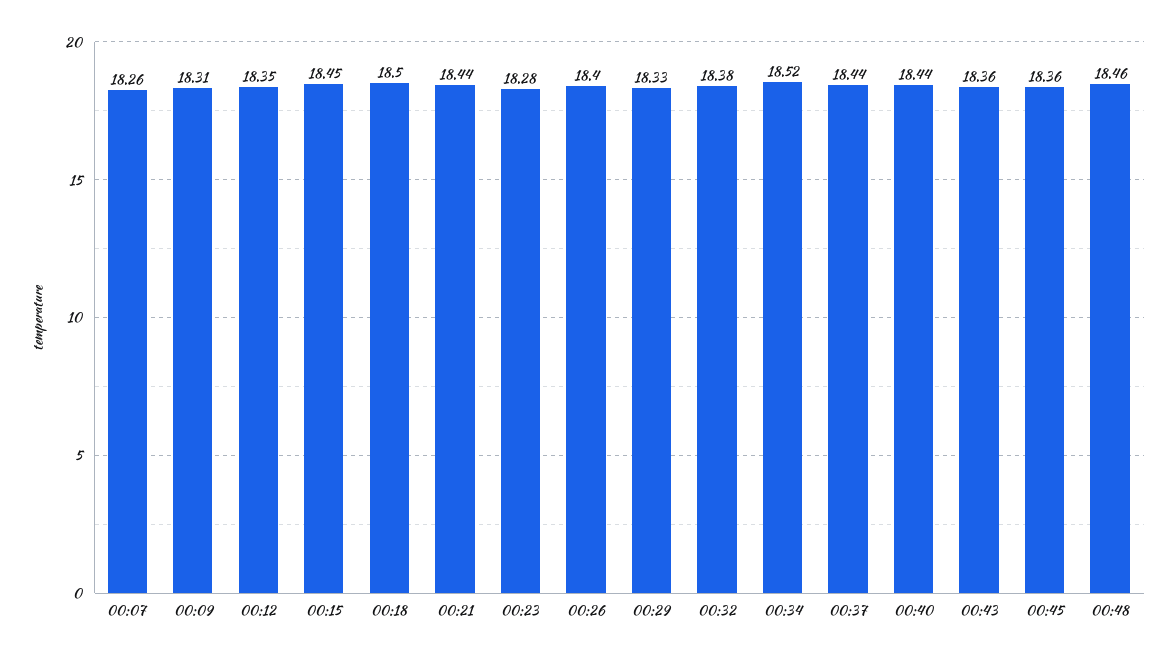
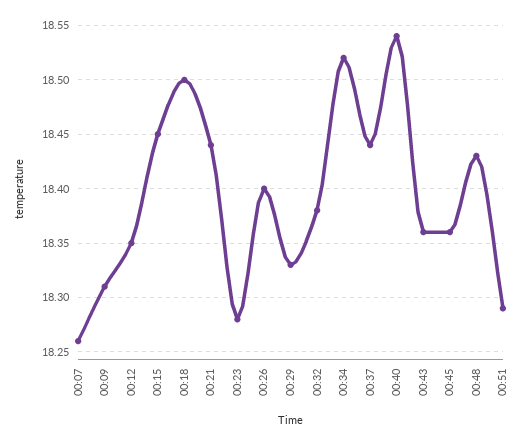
00:40: 18.44 -> 18.54
00:48: 18.46 -> 18.43
00:51: none -> 18.29

